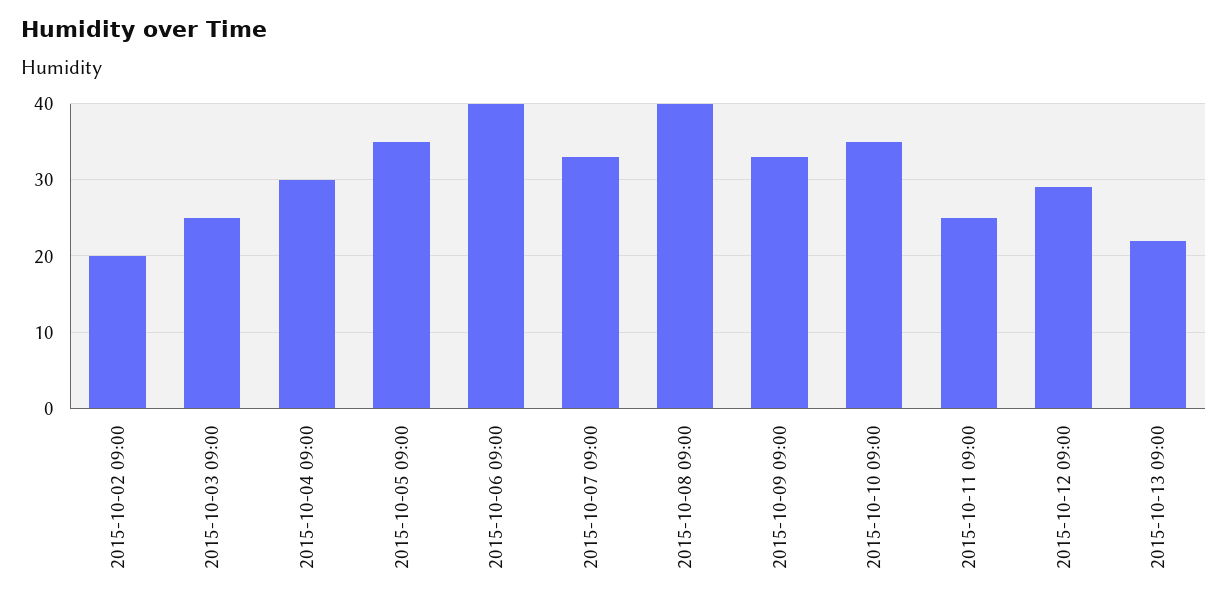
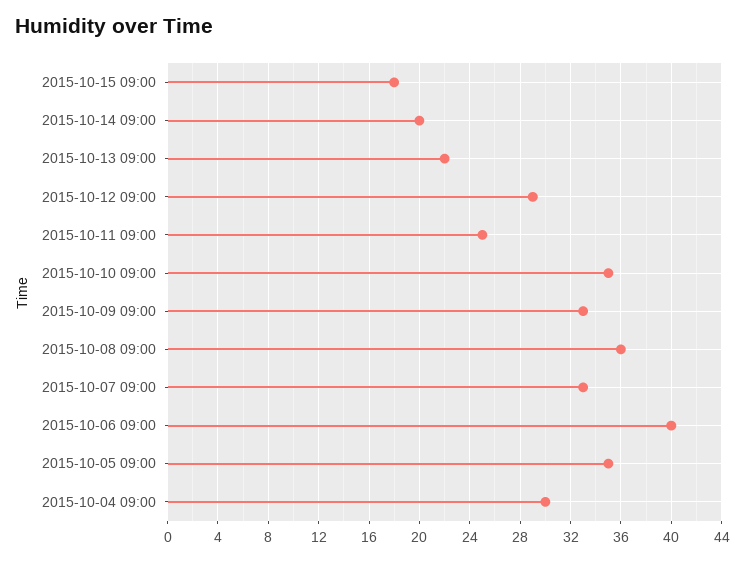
2015-10-02 09:00: 20 -> none
2015-10-03 09:00: 25 -> none
2015-10-08 09:00: 40 -> 36
2015-10-15 09:00: none -> 18
2015-10-14 09:00: none -> 20

